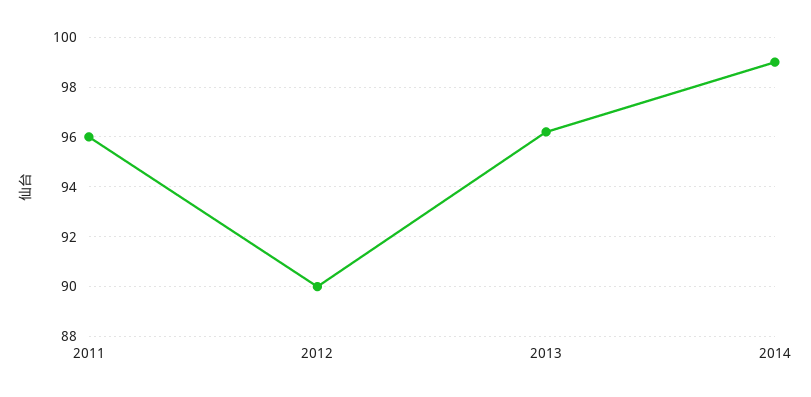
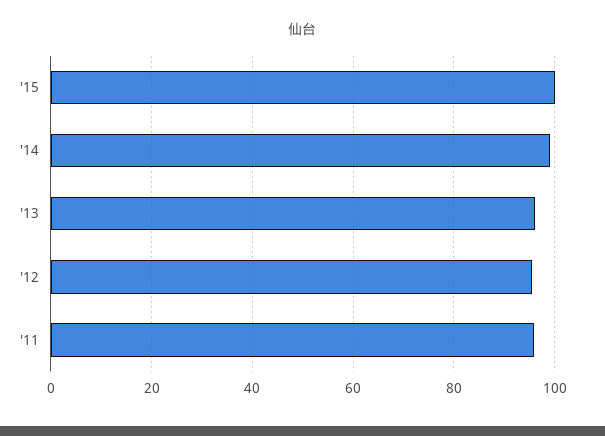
2012: 90 -> 96
'15: none -> 100

